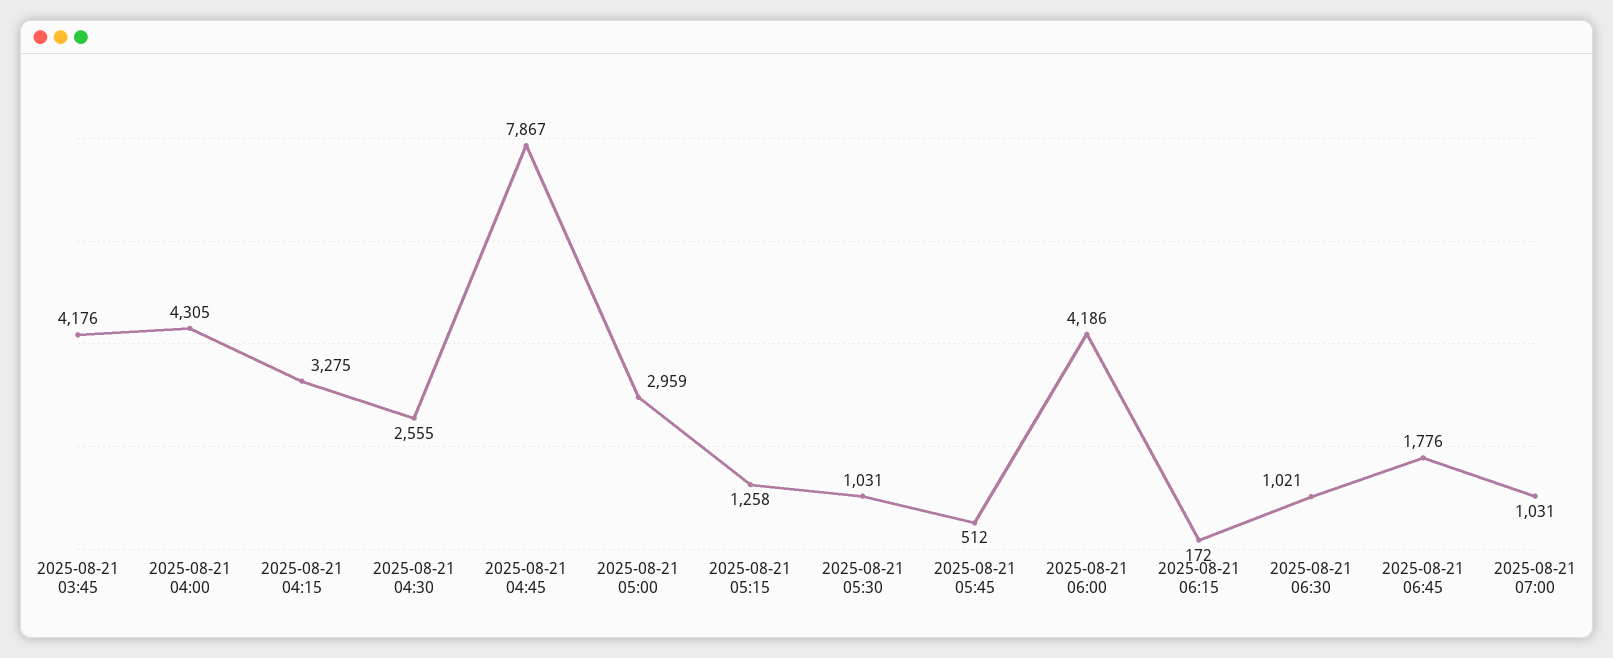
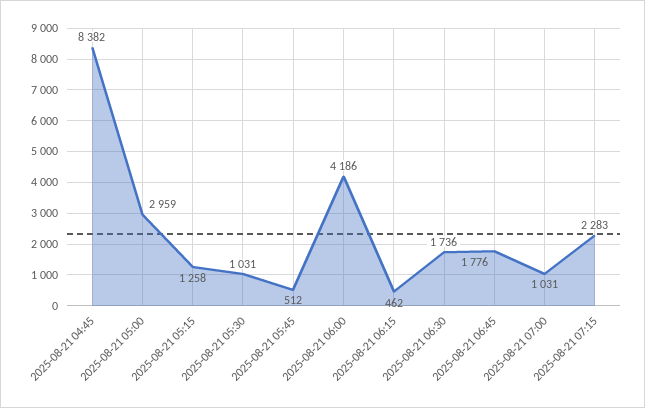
2025-08-21 03:45: 4176 -> none
2025-08-21 04:00: 4305 -> none
2025-08-21 04:15: 3275 -> none
2025-08-21 04:30: 2555 -> none
2025-08-21 04:45: 7867 -> 8382
2025-08-21 06:15: 172 -> 462
2025-08-21 06:30: 1021 -> 1736
2025-08-21 07:15: none -> 2283

